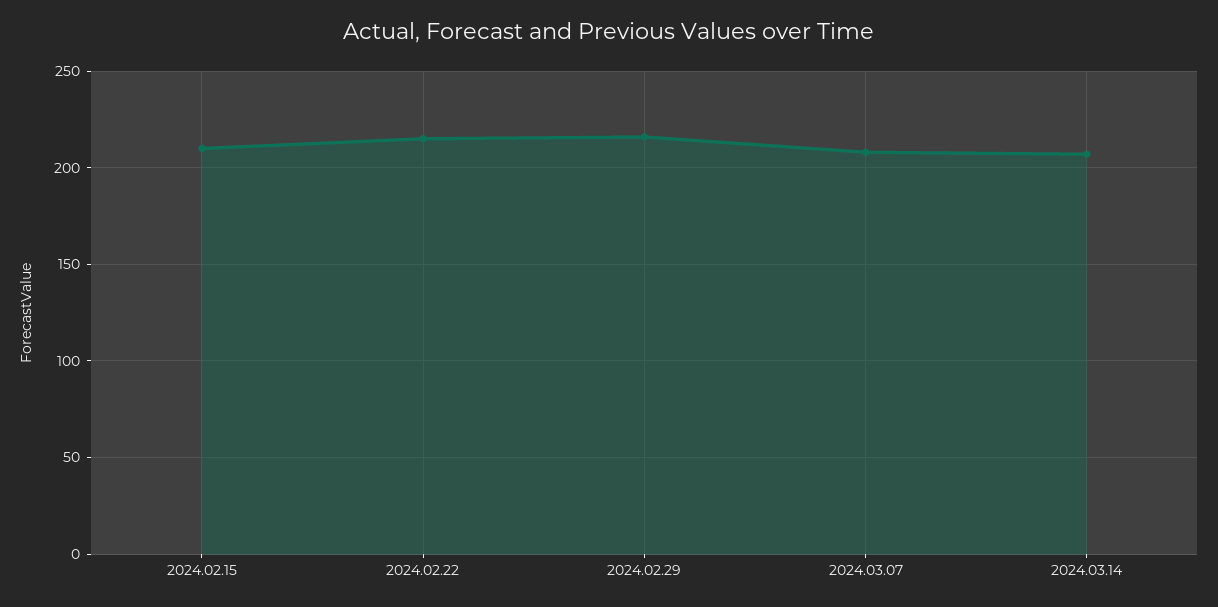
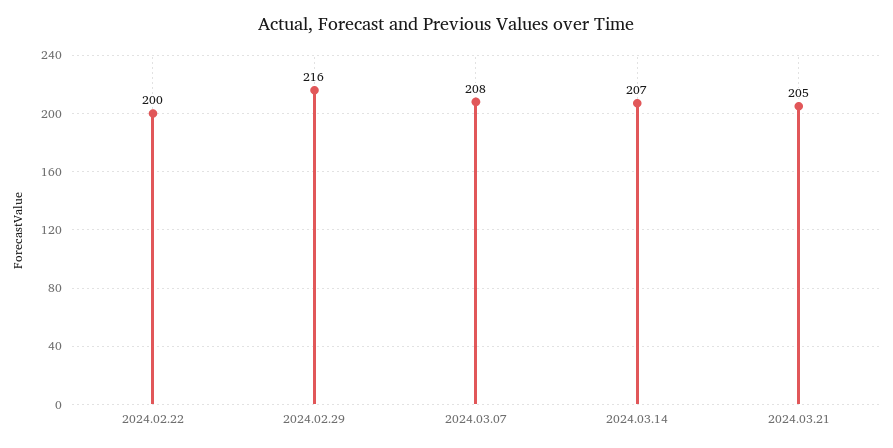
2024.02.15: 210 -> none
2024.02.22: 215 -> 200
2024.03.21: none -> 205

